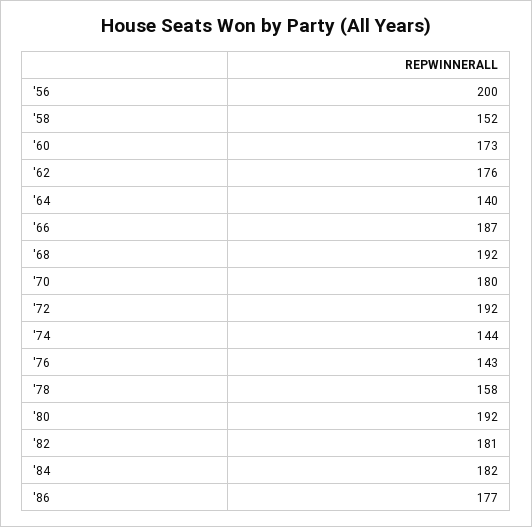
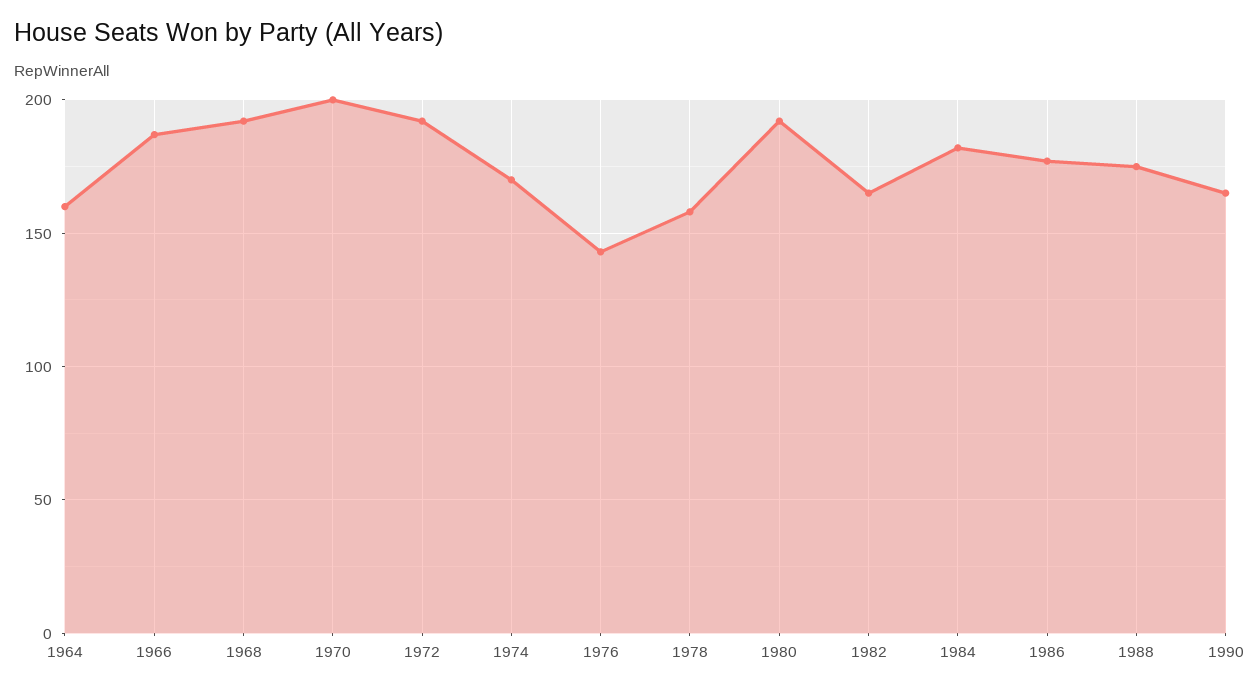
'56: 200 -> none
'58: 152 -> none
'60: 173 -> none
'62: 176 -> none
'64: 140 -> 160
'70: 180 -> 200
'74: 144 -> 170
'82: 181 -> 165
1988: none -> 175
1990: none -> 165

